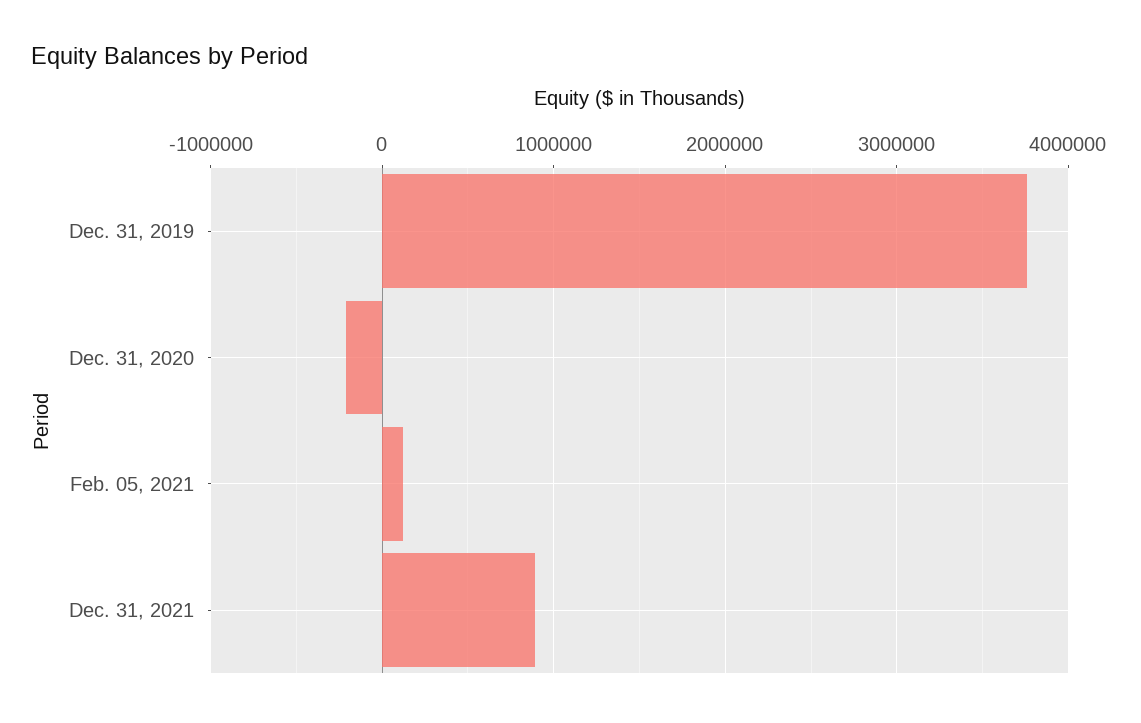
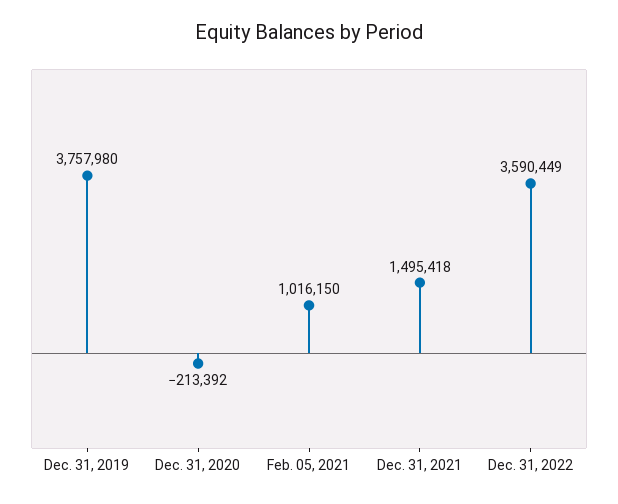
Feb. 05, 2021: 100000 -> 1016150
Dec. 31, 2021: 900000 -> 1495418
Dec. 31, 2022: none -> 3590449

